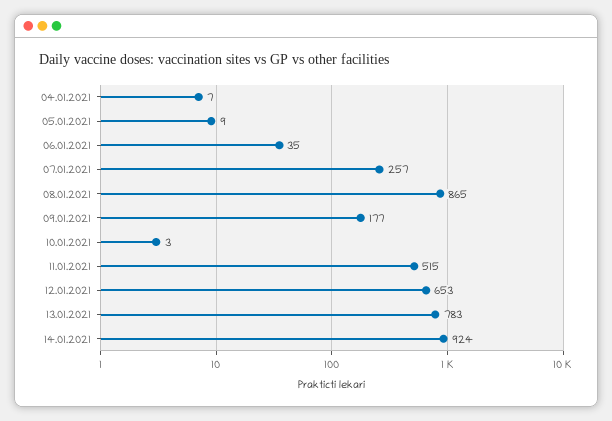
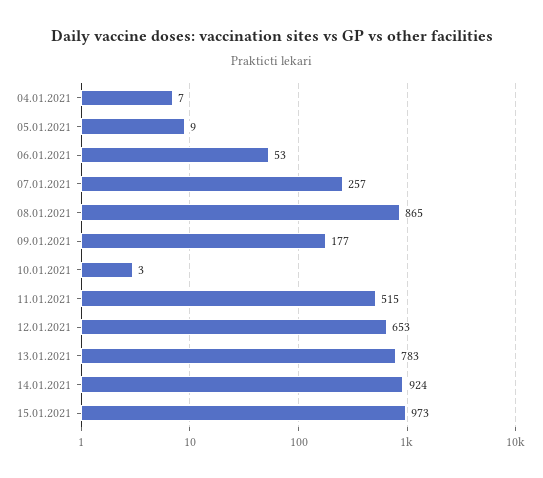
06.01.2021: 35 -> 53
15.01.2021: none -> 973

